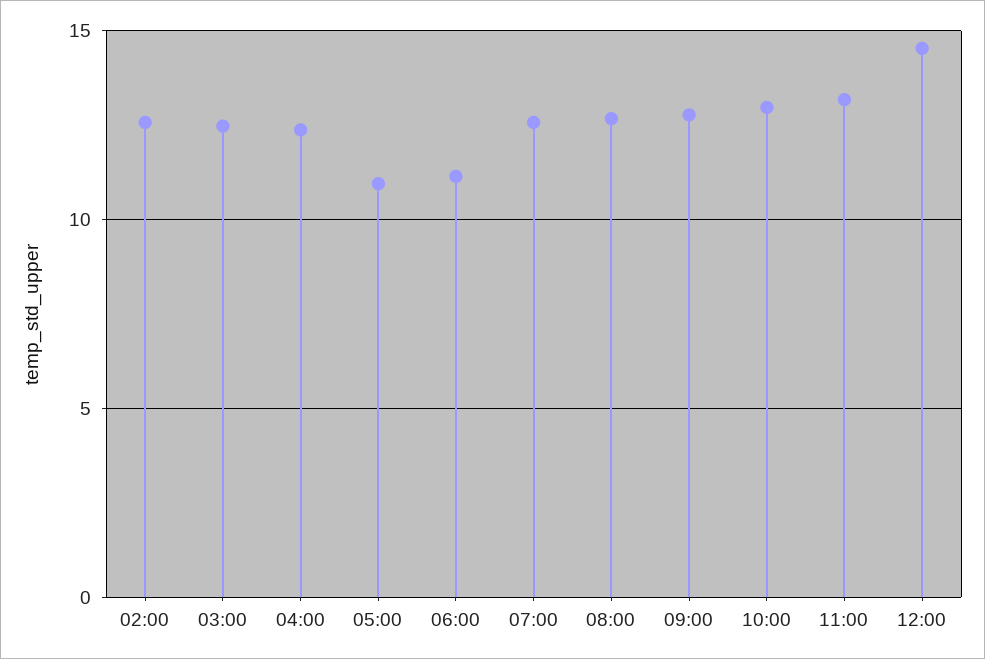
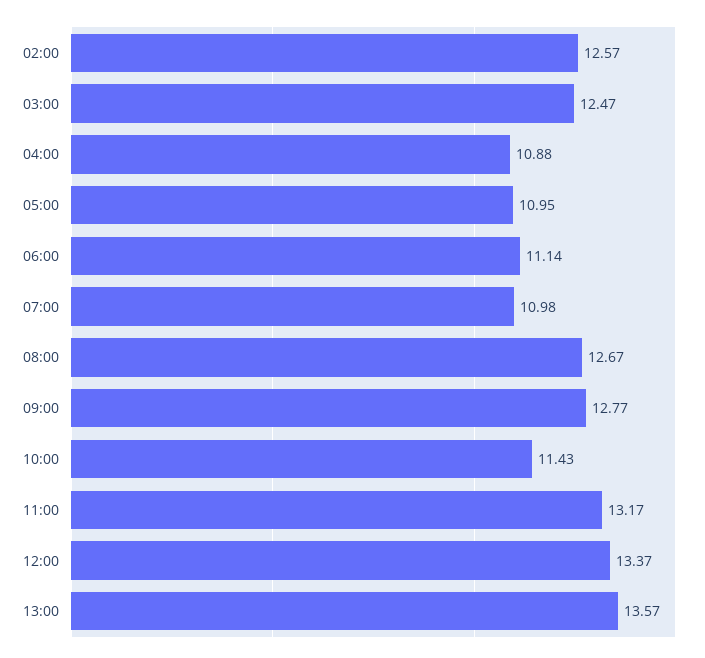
04:00: 12.5 -> 10.88
07:00: 12.5 -> 10.98
10:00: 13 -> 11.43
12:00: 14.5 -> 13.37
13:00: none -> 13.57

